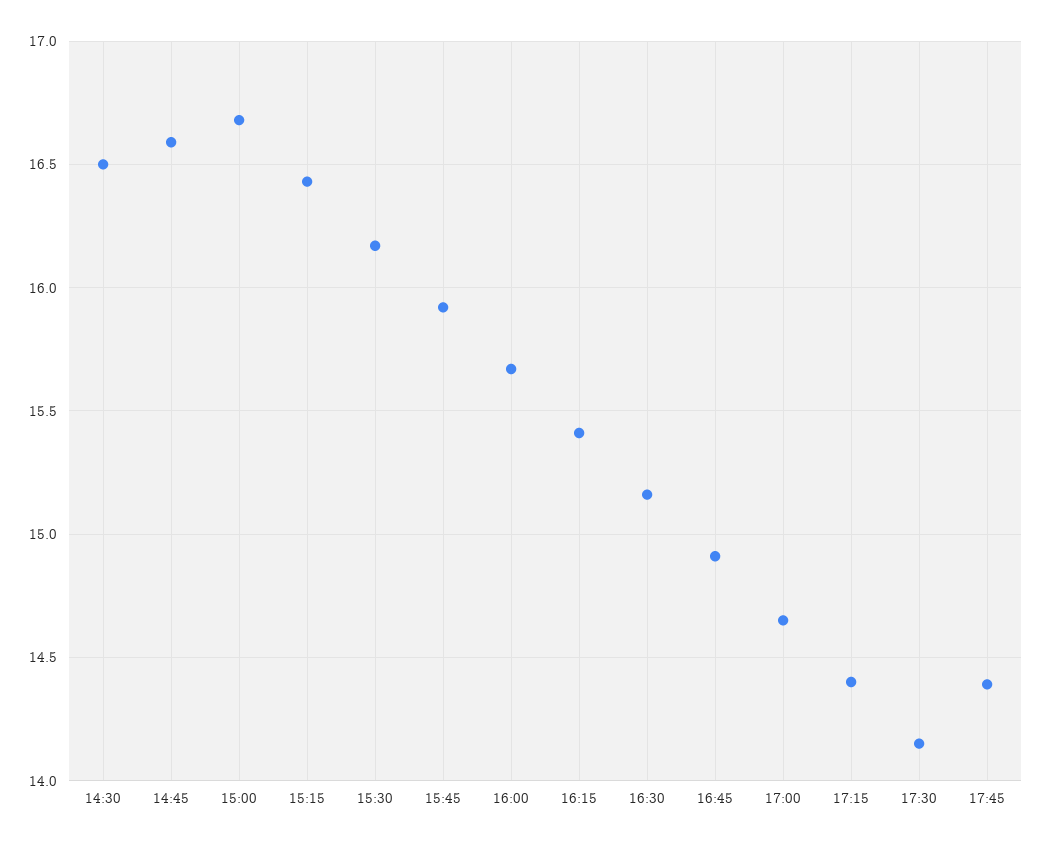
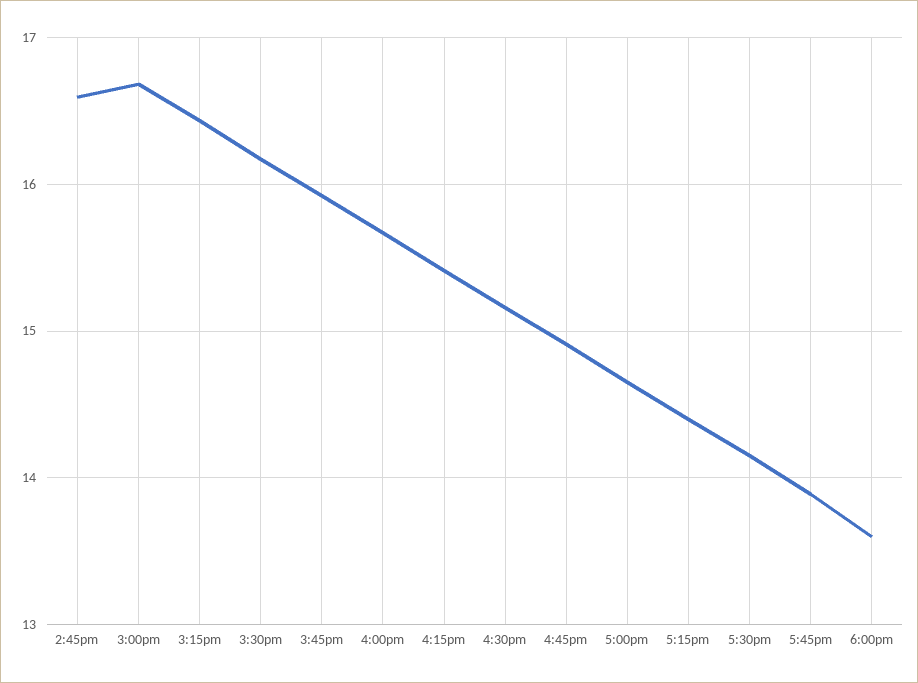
14:30: 16.5 -> none
17:45: 14.4 -> 13.9
6:00pm: none -> 13.6

